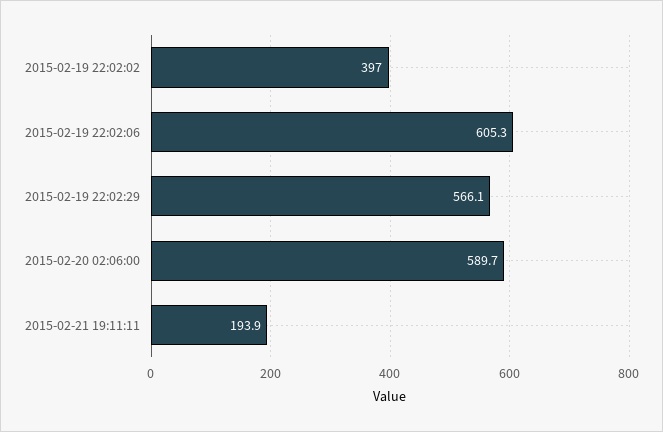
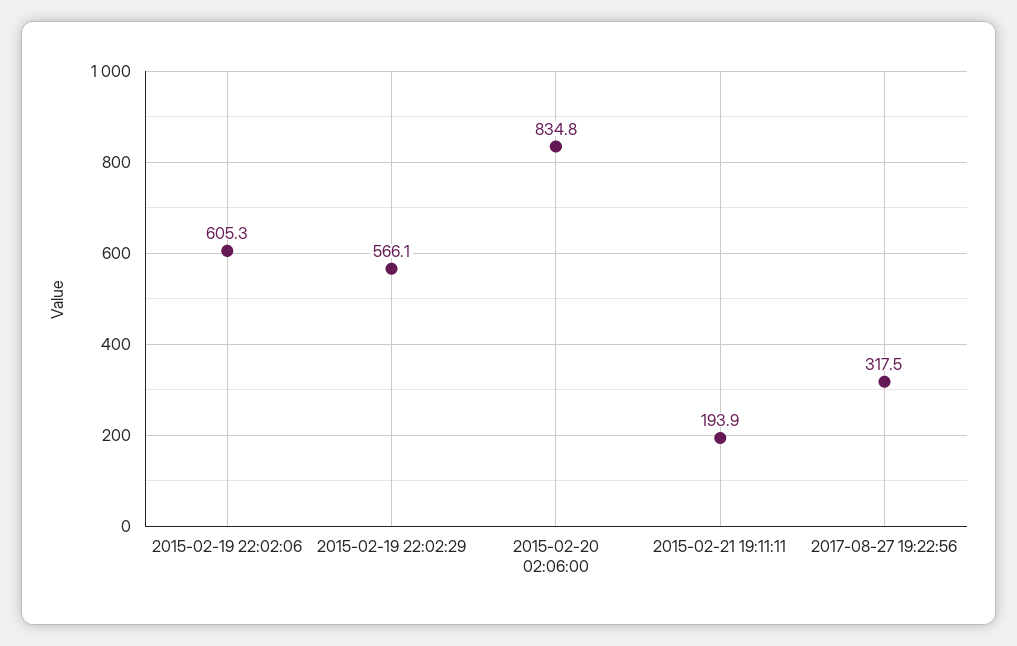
2015-02-19 22:02:02: 397 -> none
2015-02-20 02:06:00: 589.7 -> 834.8
2017-08-27 19:22:56: none -> 317.5

